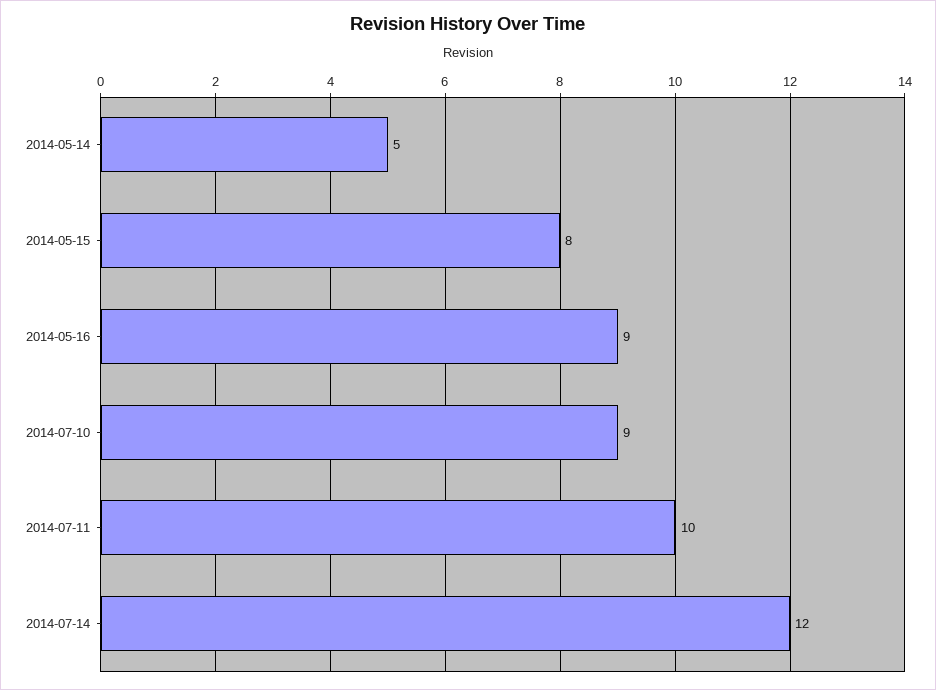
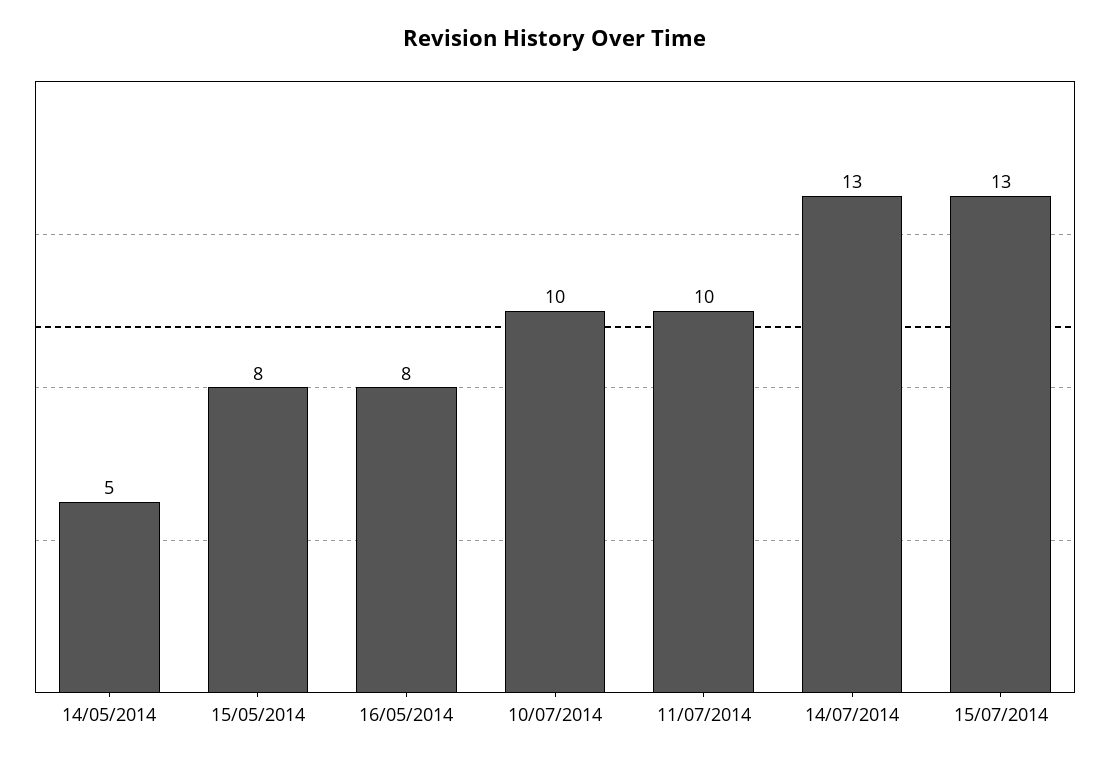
2014-05-16: 9 -> 8
2014-07-10: 9 -> 10
2014-07-14: 12 -> 13
15/07/2014: none -> 13

